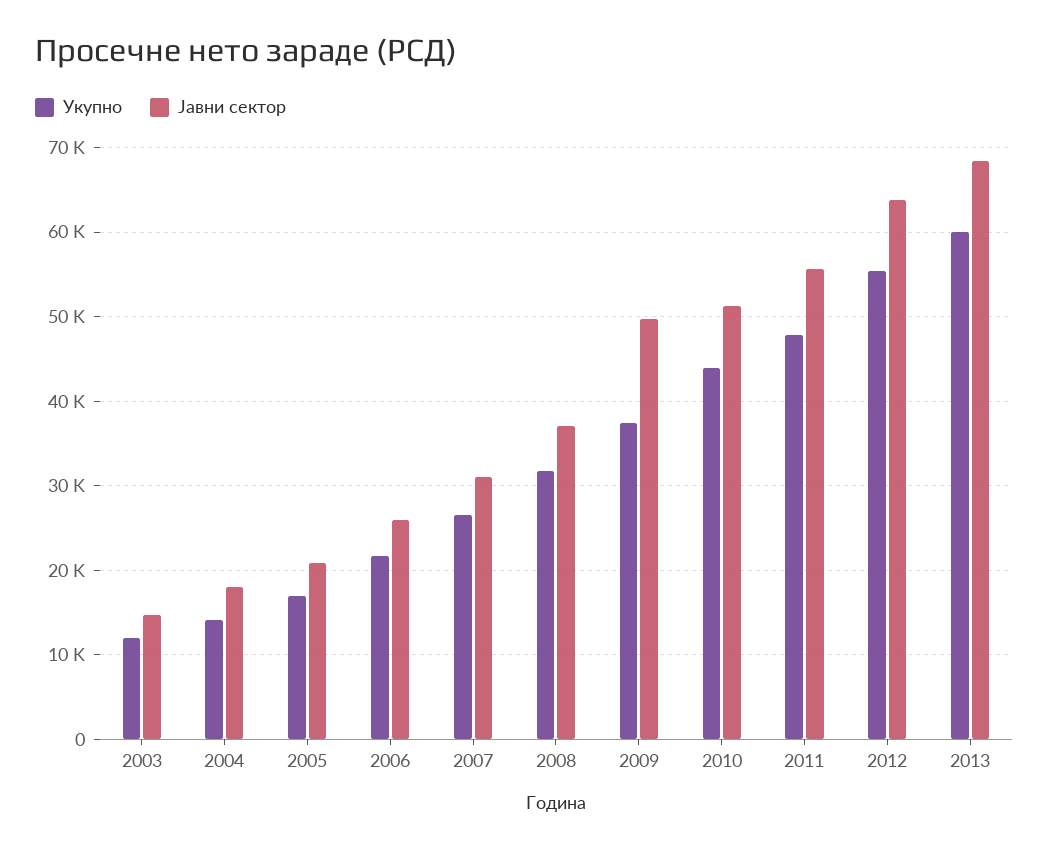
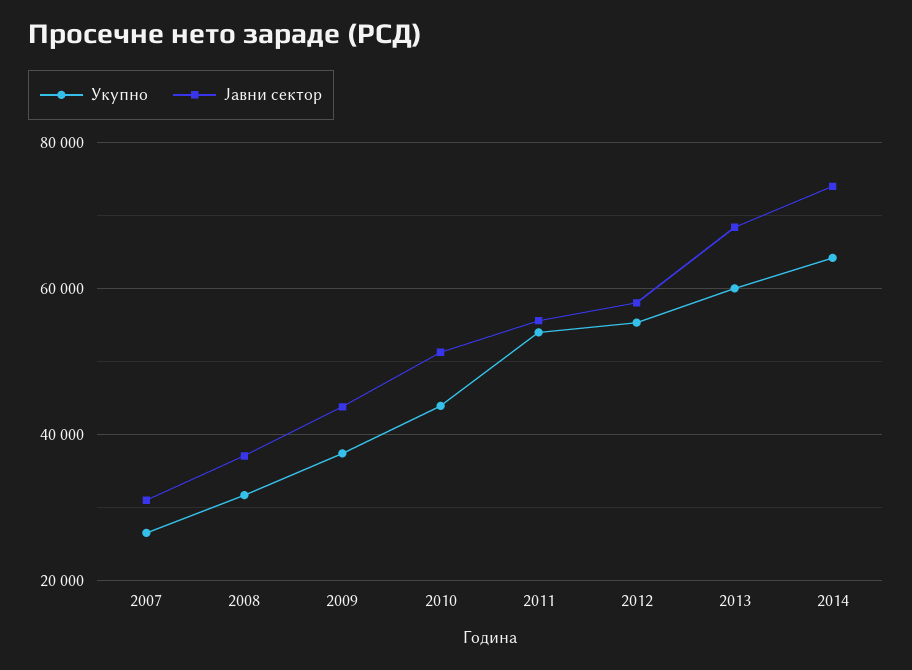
Укупно, 2003: 12000 -> none
Јавни сектор, 2003: 15000 -> none
Укупно, 2004: 14000 -> none
Јавни сектор, 2004: 18000 -> none
Укупно, 2005: 17000 -> none
Јавни сектор, 2005: 21000 -> none
Укупно, 2006: 22000 -> none
Јавни сектор, 2006: 26000 -> none
Јавни сектор, 2009: 50000 -> 44000
Укупно, 2011: 48000 -> 54000
Јавни сектор, 2012: 64000 -> 58000
Укупно, 2014: none -> 64000
Јавни сектор, 2014: none -> 74000

